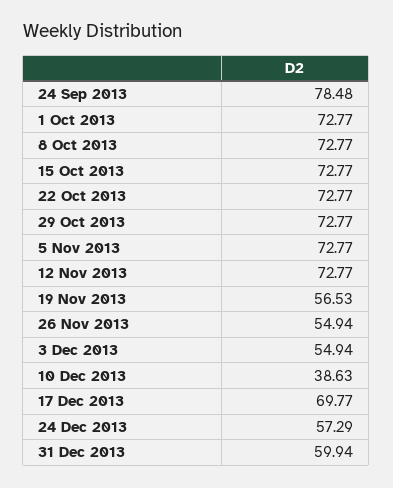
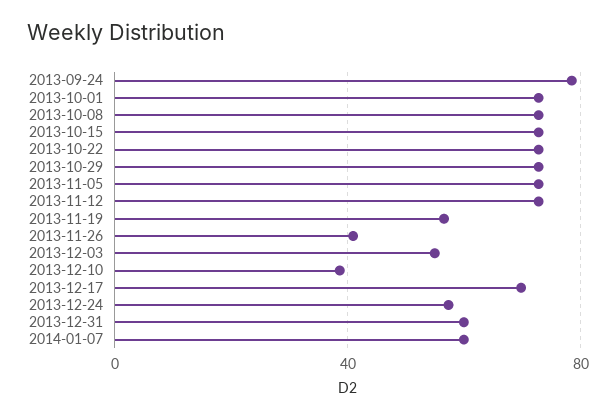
26 Nov 2013: 54.94 -> 40
2014-01-07: none -> 60

